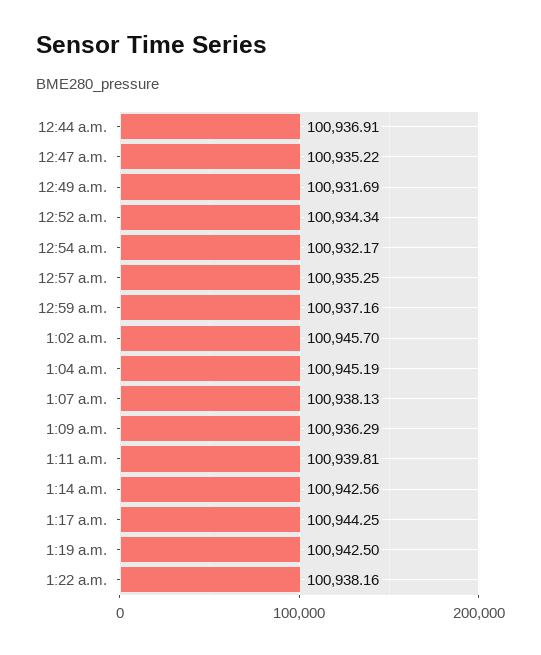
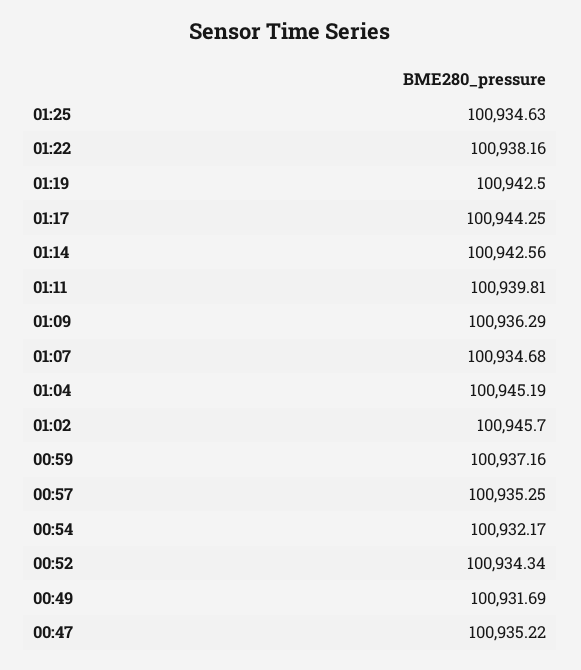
12:44 a.m.: 100936.91 -> none
1:07 a.m.: 100938.13 -> 100934.68
01:25: none -> 100934.63

